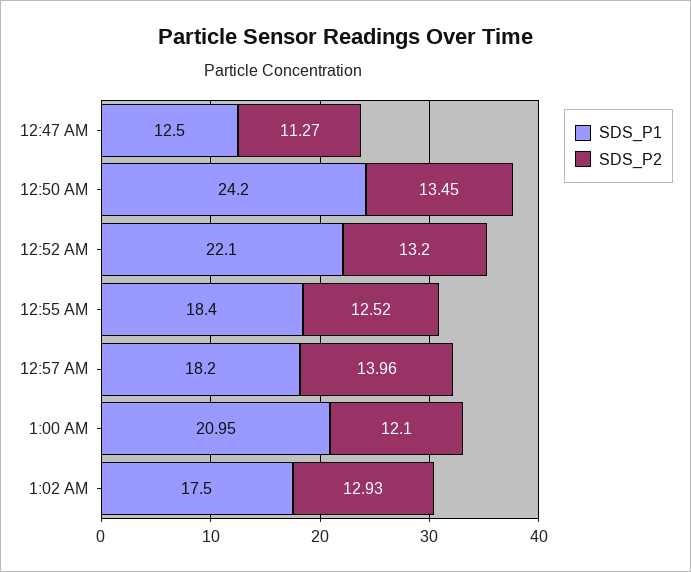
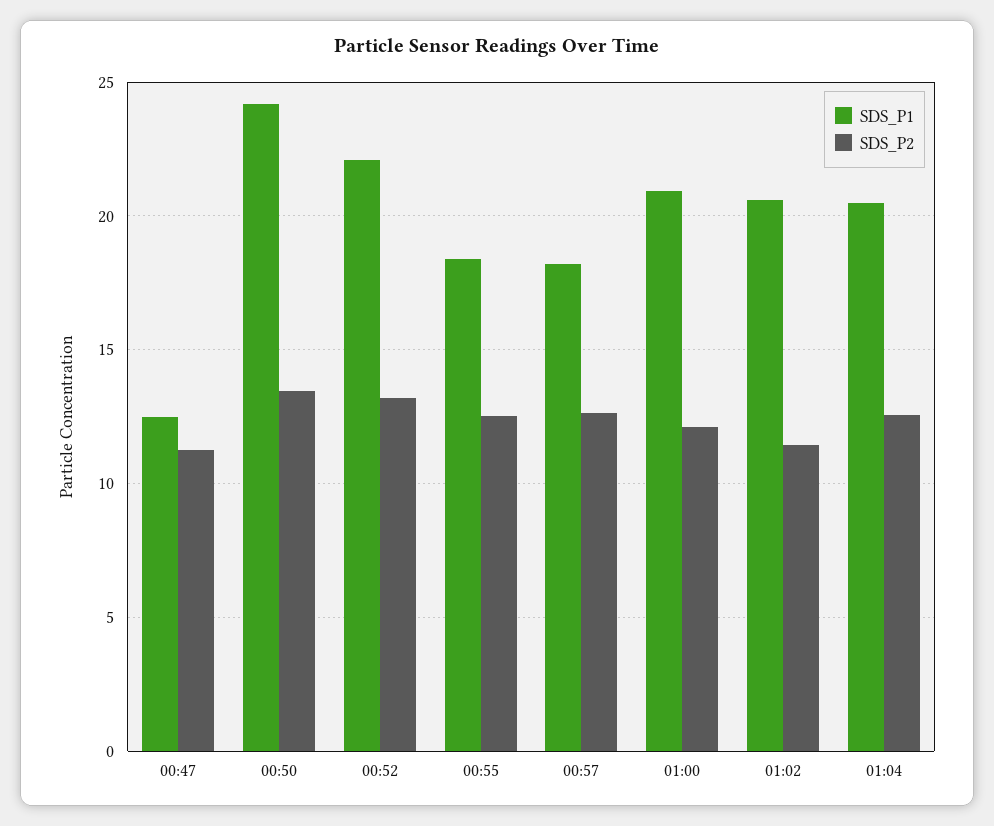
SDS_P2, 12:57 AM: 13.96 -> 12.5
SDS_P1, 1:02 AM: 17.5 -> 20.5
SDS_P2, 1:02 AM: 12.93 -> 11.5
SDS_P1, 01:04: none -> 20.5
SDS_P2, 01:04: none -> 12.5

